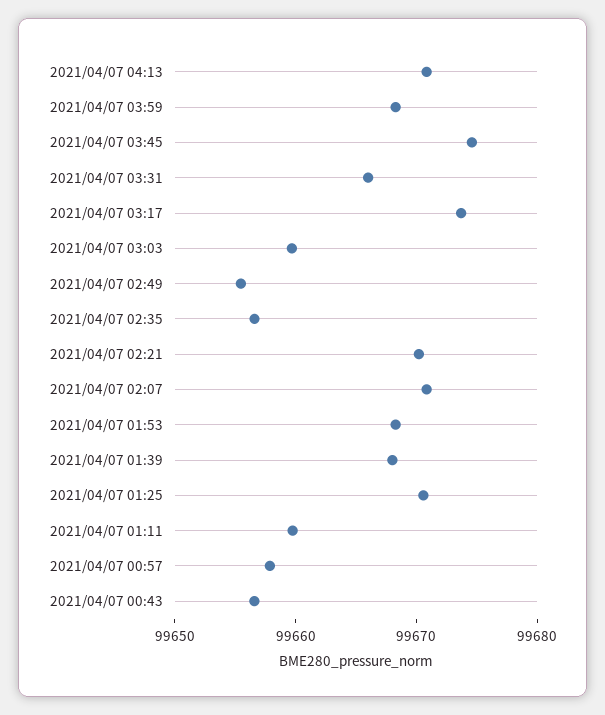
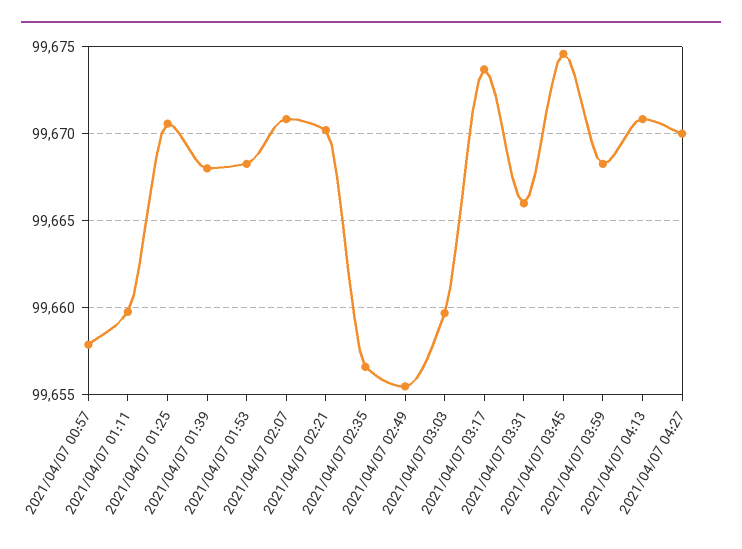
2021/04/07 00:43: 99656 -> none
2021/04/07 04:27: none -> 99670

